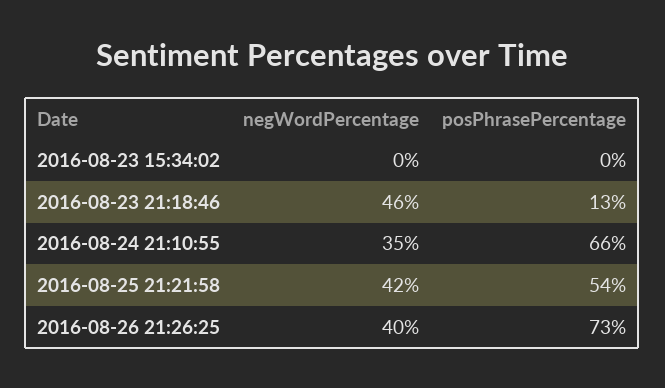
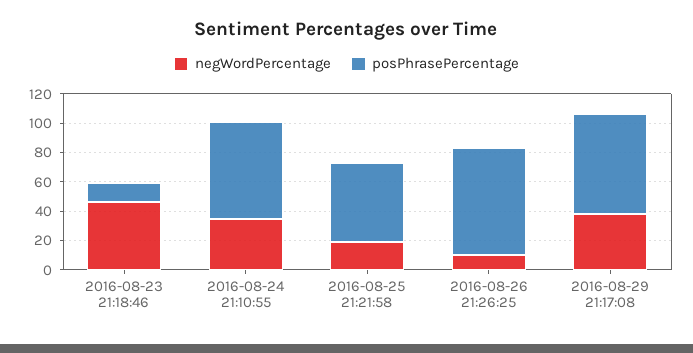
negWordPercentage, 2016-08-23 15:34:02: 0 -> none
posPhrasePercentage, 2016-08-23 15:34:02: 0 -> none
negWordPercentage, 2016-08-25 21:21:58: 42 -> 20
negWordPercentage, 2016-08-26 21:26:25: 40 -> 10
negWordPercentage, 2016-08-29 21:17:08: none -> 40
posPhrasePercentage, 2016-08-29 21:17:08: none -> 70

